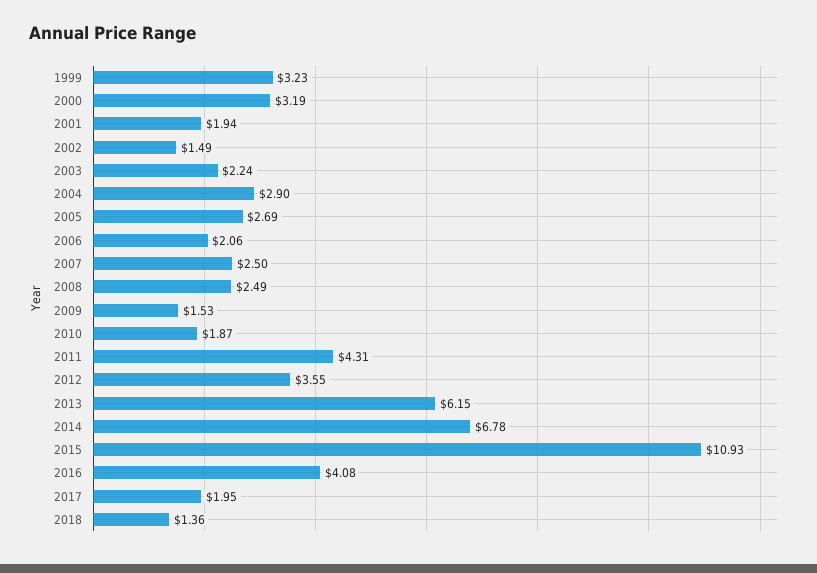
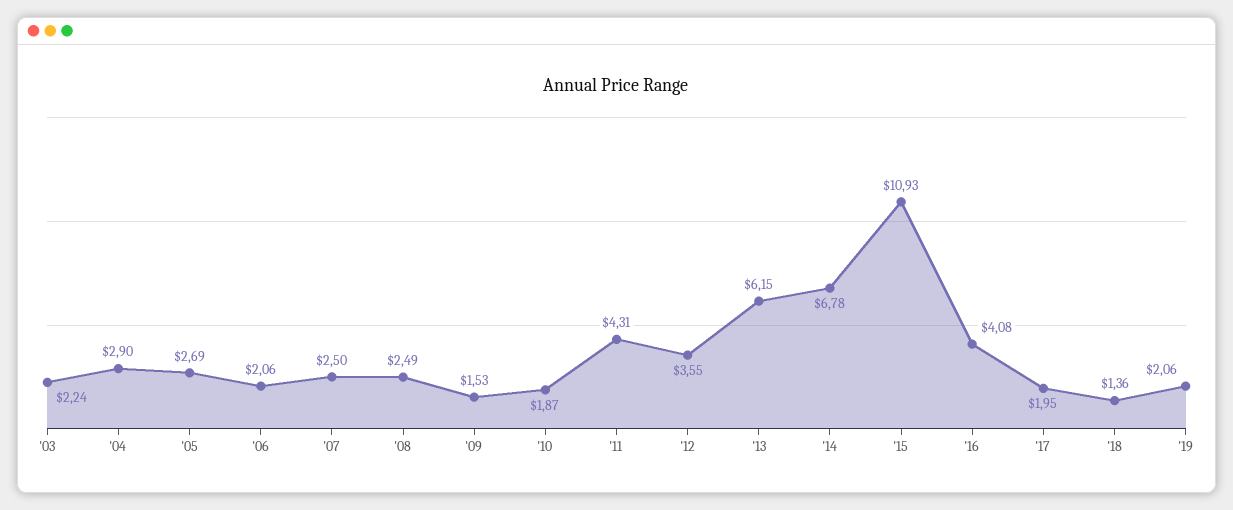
1999: 3.23 -> none
2000: 3.19 -> none
2001: 1.94 -> none
2002: 1.49 -> none
'19: none -> 2.06

